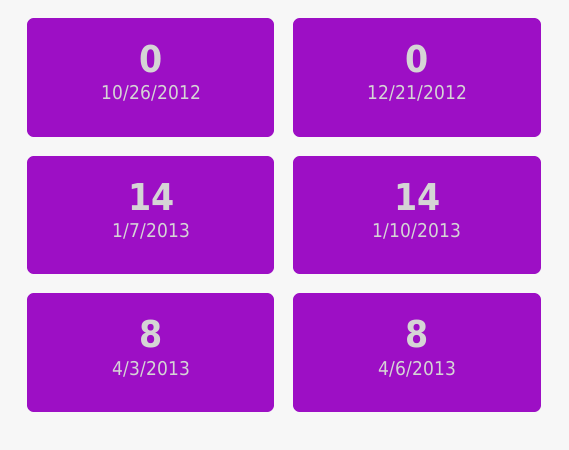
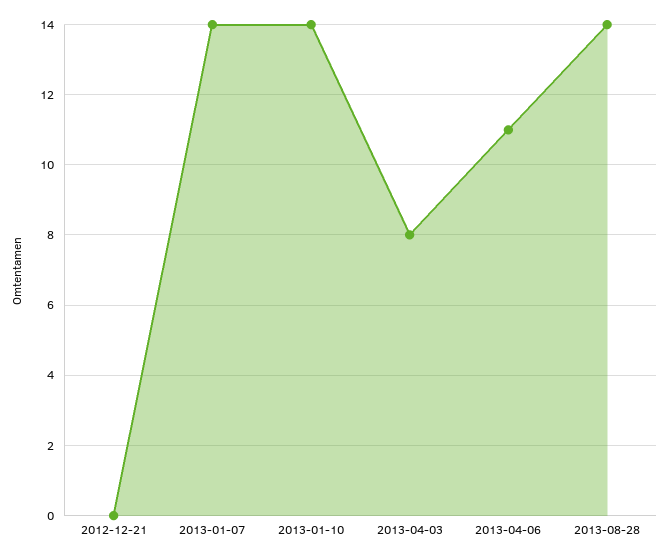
10/26/2012: 0 -> none
4/6/2013: 8 -> 11
2013-08-28: none -> 14

